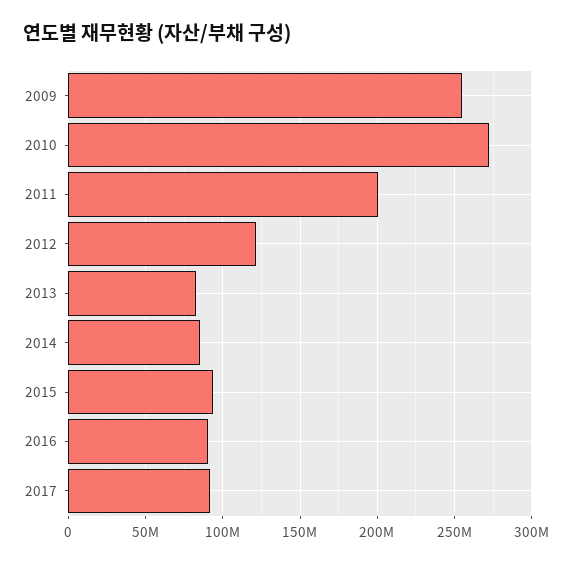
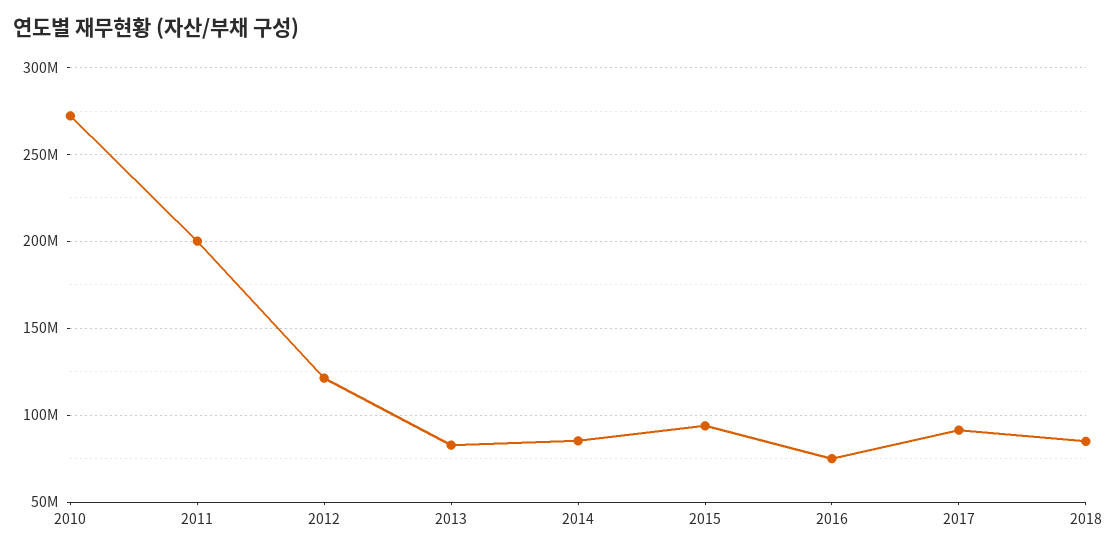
2009: 255000000 -> none
2016: 90000000 -> 75000000
2018: none -> 85000000

